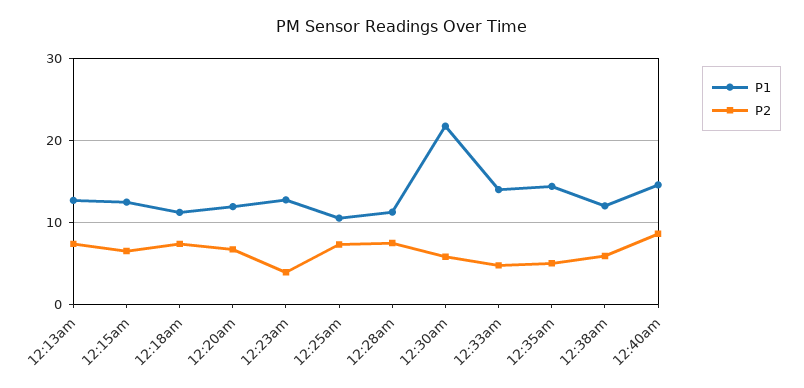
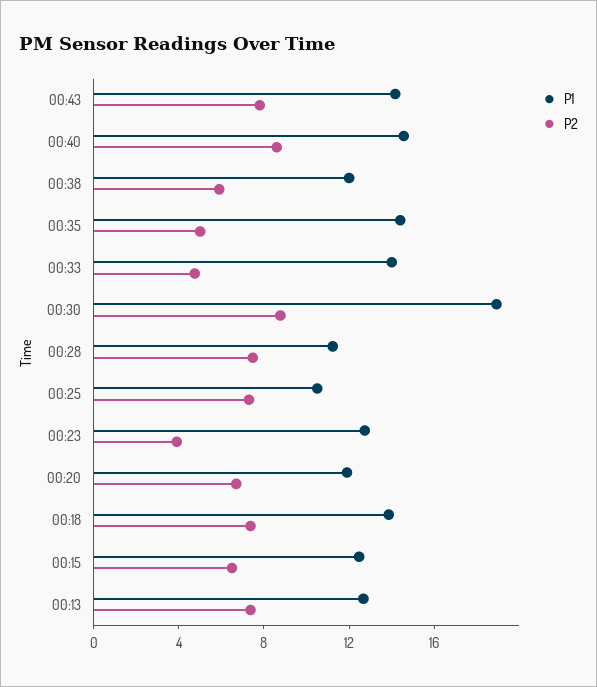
P1, 12:18am: 11 -> 14
P1, 12:30am: 22 -> 19
P2, 12:30am: 6 -> 9
P1, 00:43: none -> 14
P2, 00:43: none -> 8

